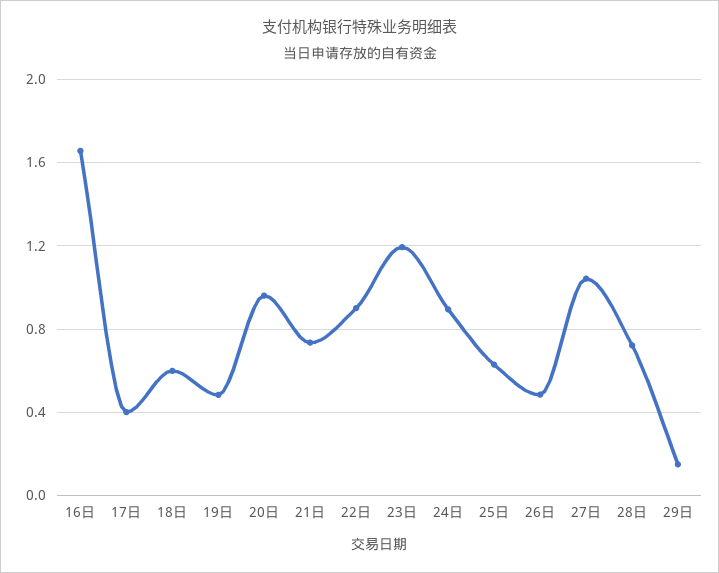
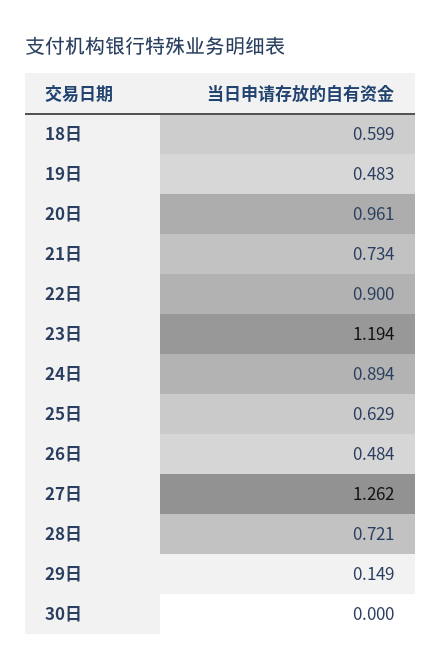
16日: 1.65 -> none
17日: 0.4 -> none
27日: 1.05 -> 1.262
30日: none -> 0

